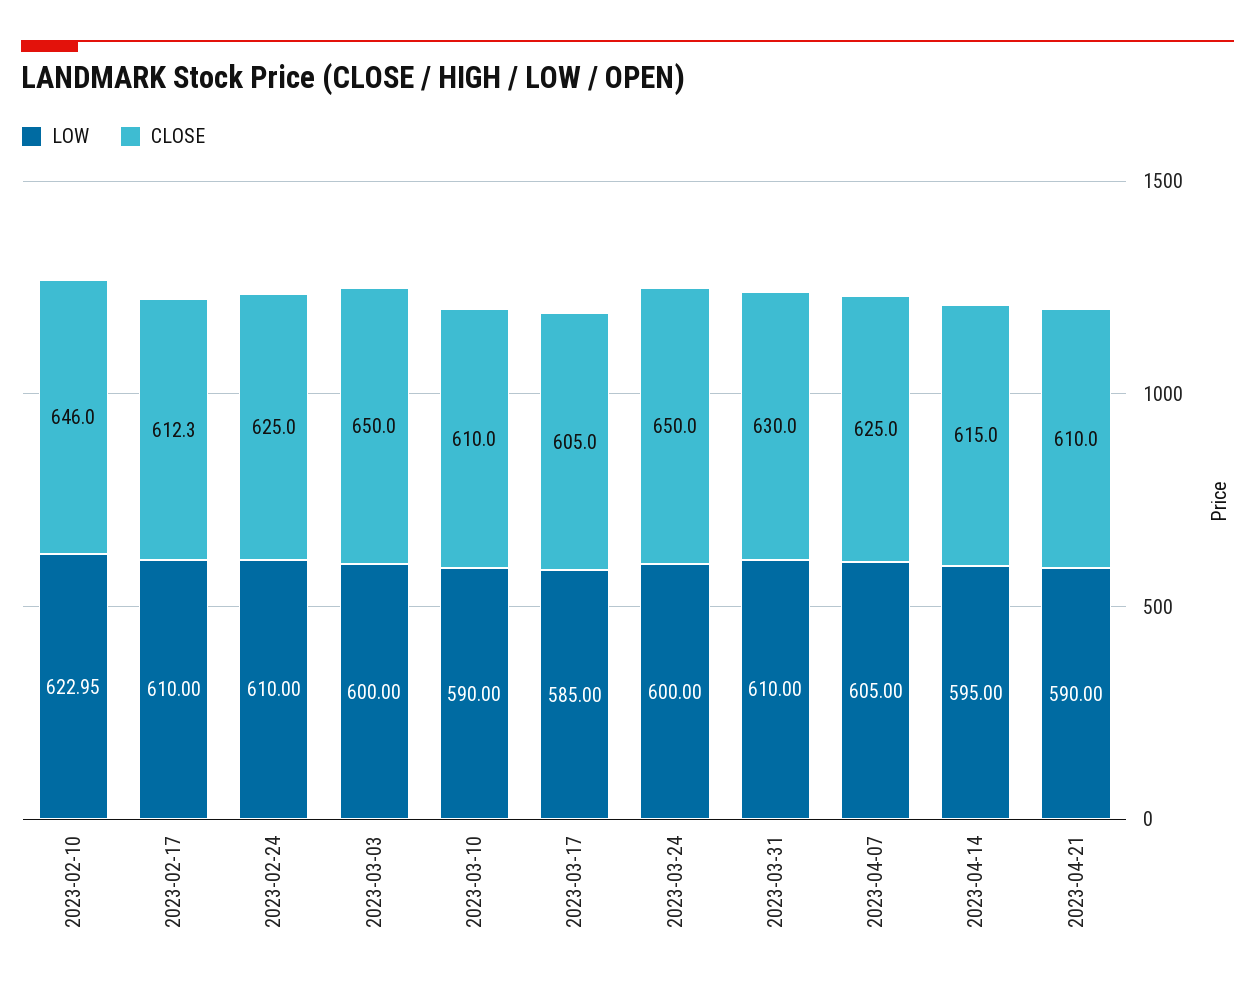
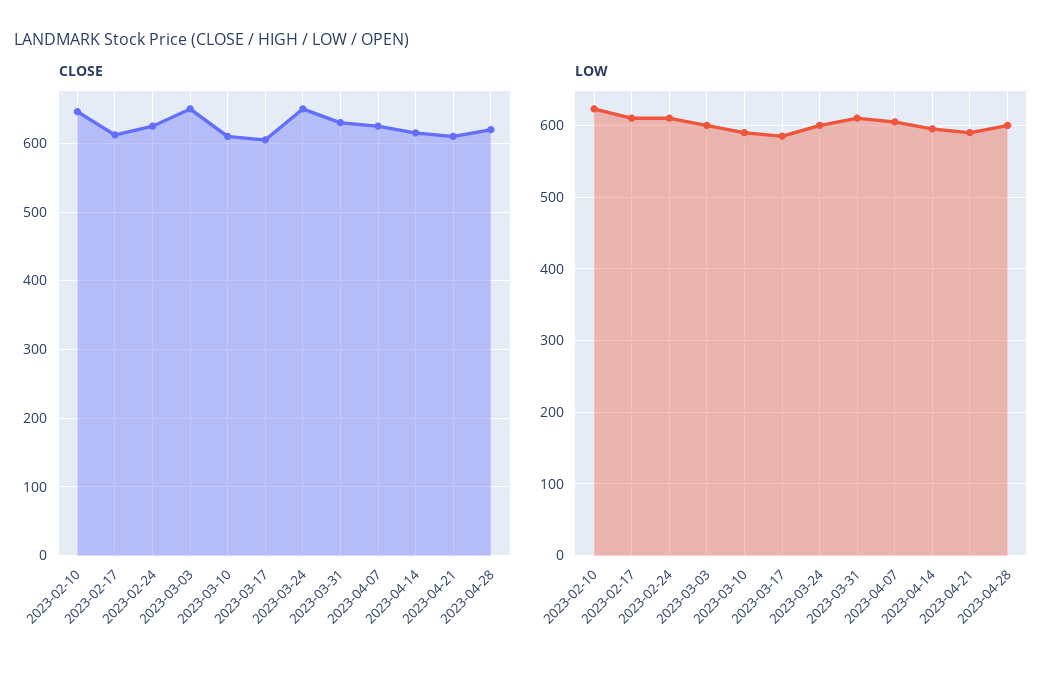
CLOSE, 2023-04-28: none -> 620
LOW, 2023-04-28: none -> 600

